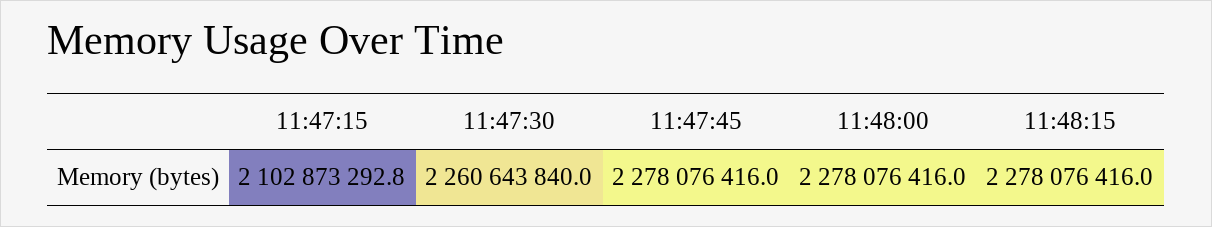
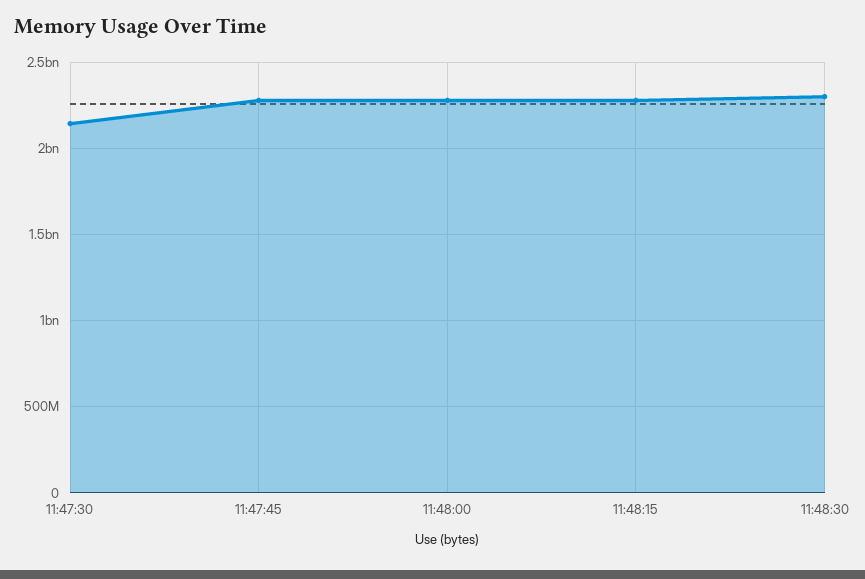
11:47:15: 2102873292.8 -> none
11:47:30: 2260643840 -> 2150000000
11:48:30: none -> 2300000000

